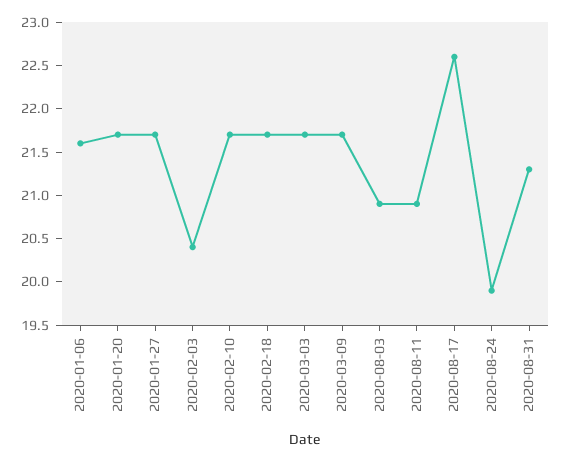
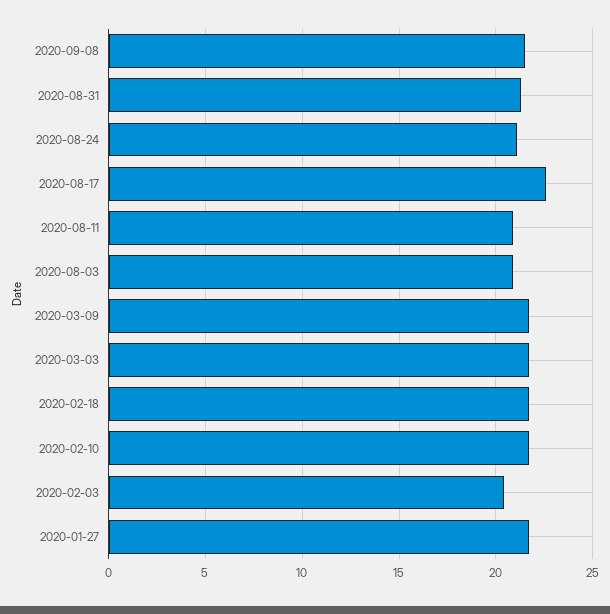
2020-01-06: 21.6 -> none
2020-01-20: 21.7 -> none
2020-08-24: 19.9 -> 21
2020-09-08: none -> 21.5

